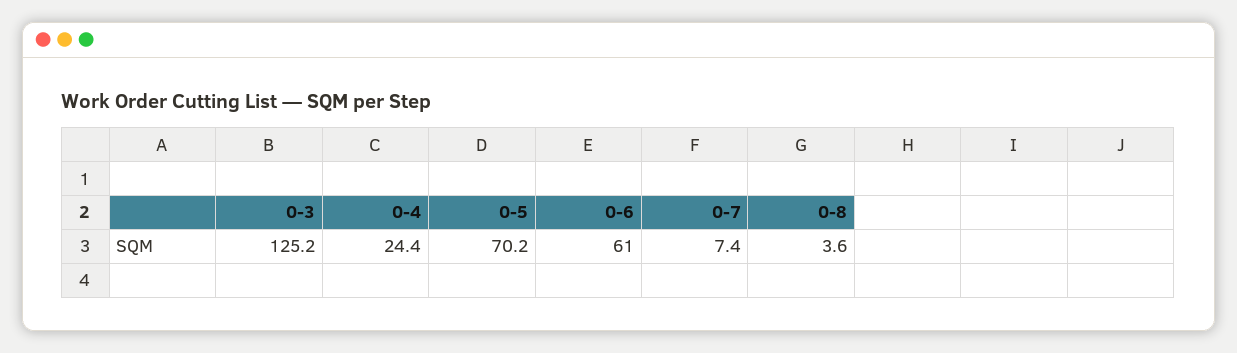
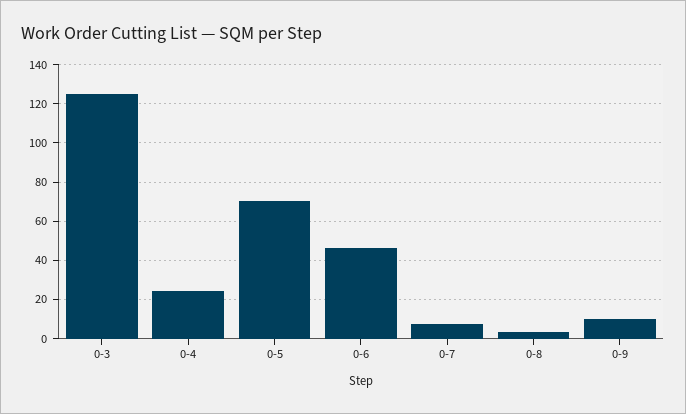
0-6: 61 -> 45
0-9: none -> 10

